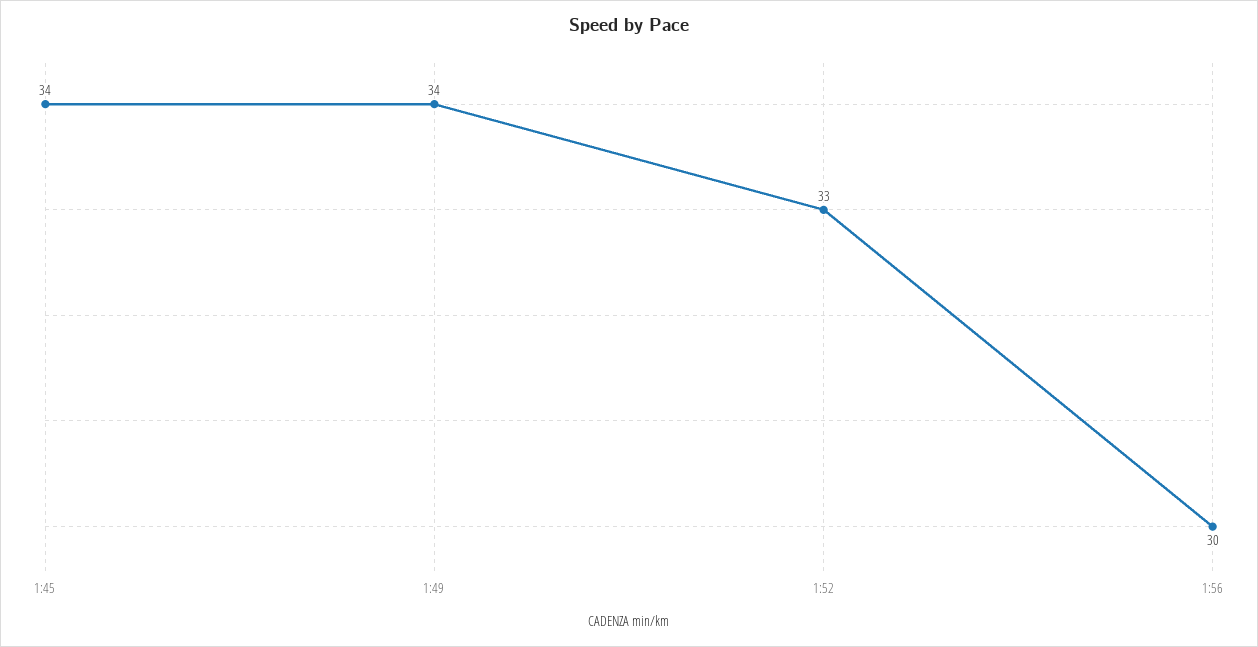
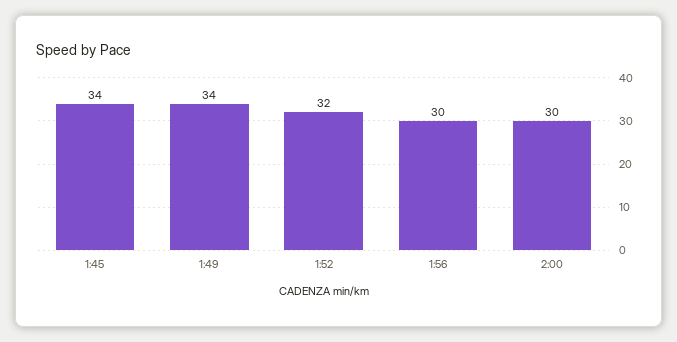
1:52: 33 -> 32
2:00: none -> 30

